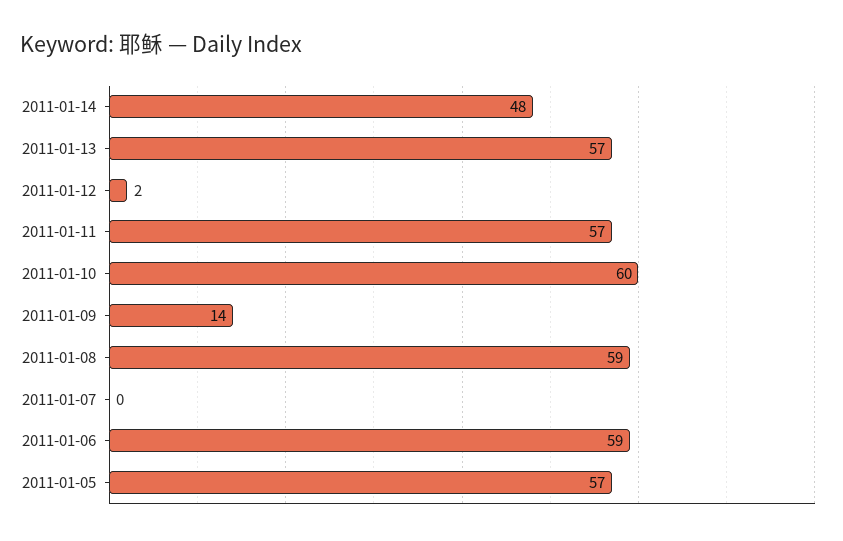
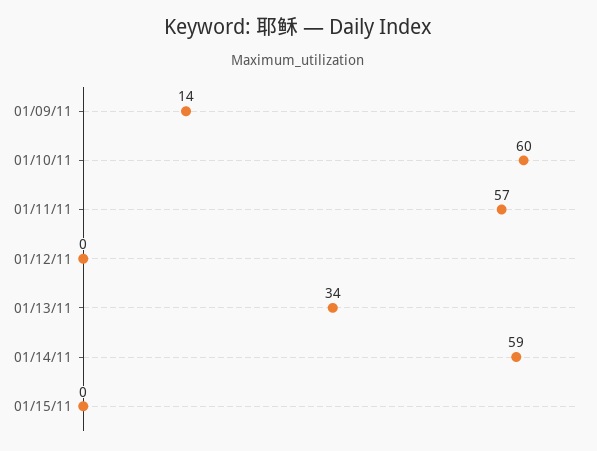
2011-01-14: 48 -> 59
2011-01-13: 57 -> 34
2011-01-12: 2 -> 0
2011-01-08: 59 -> none
2011-01-07: 0 -> none
2011-01-06: 59 -> none
2011-01-05: 57 -> none
01/15/11: none -> 0

